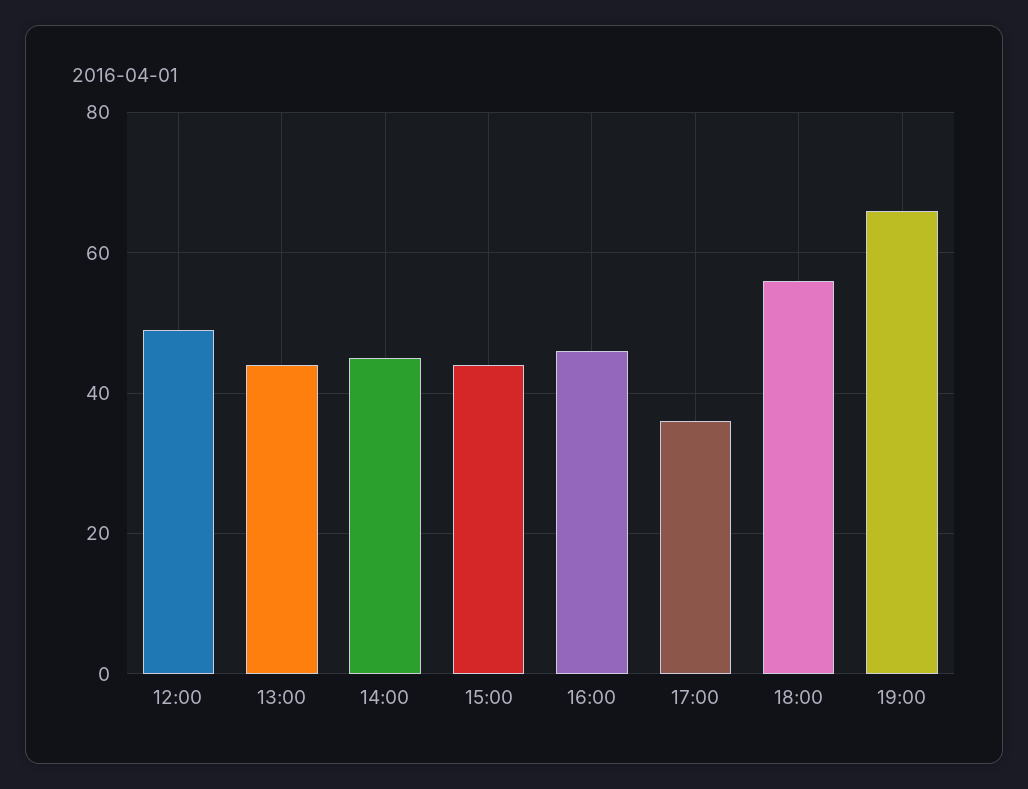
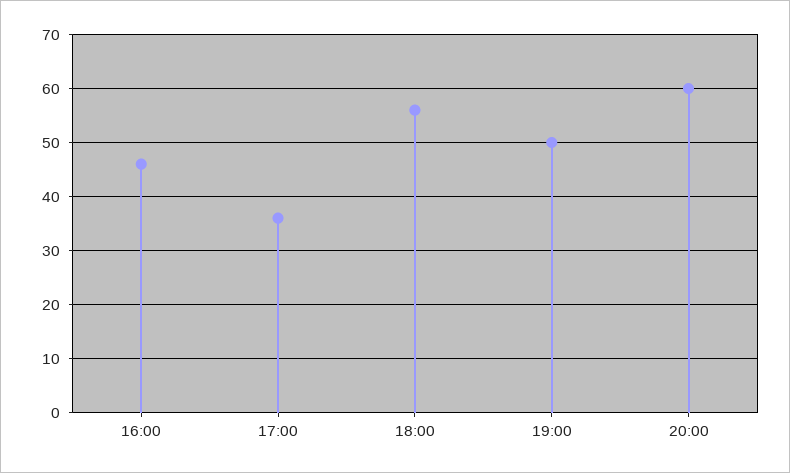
12:00: 50 -> none
13:00: 45 -> none
14:00: 45 -> none
15:00: 45 -> none
19:00: 65 -> 50
20:00: none -> 60

